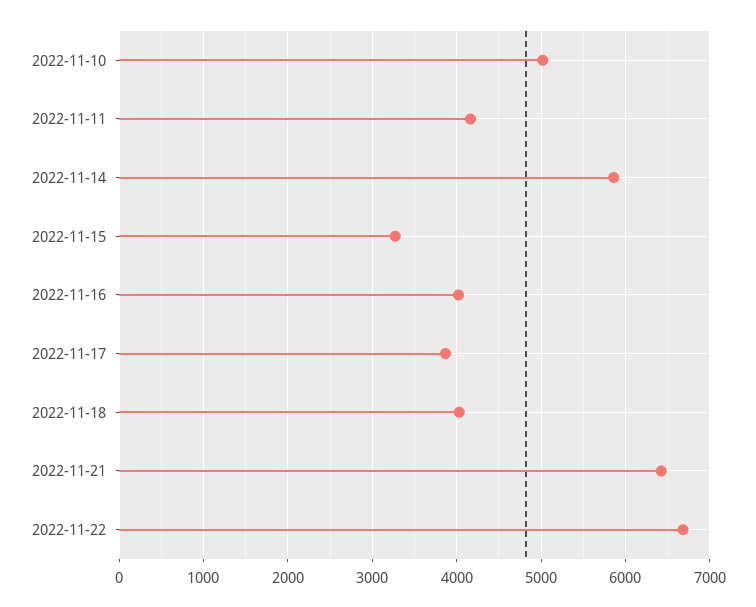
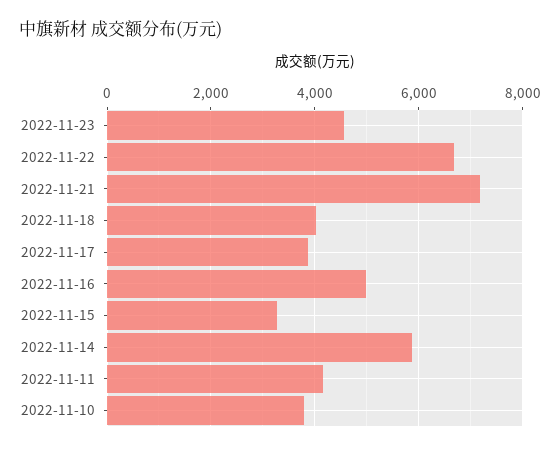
2022-11-10: 5000 -> 3800
2022-11-16: 4000 -> 5000
2022-11-21: 6400 -> 7200
2022-11-23: none -> 4600

